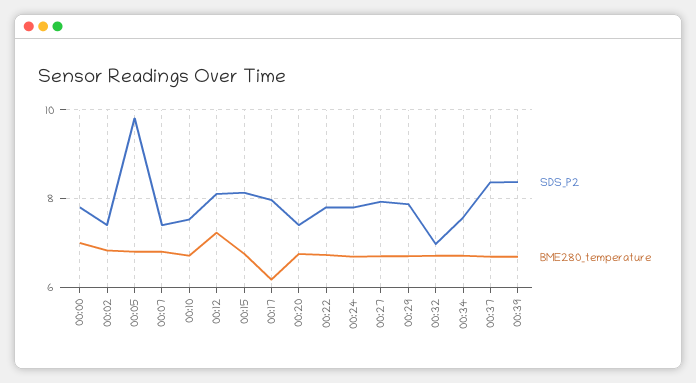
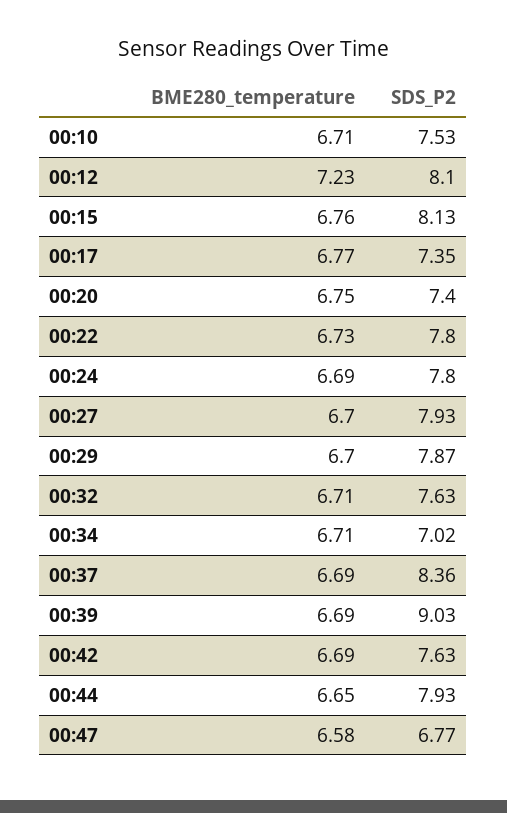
SDS_P2, 00:00: 7.8 -> none
BME280_temperature, 00:00: 7 -> none
SDS_P2, 00:02: 7.4 -> none
BME280_temperature, 00:02: 6.8 -> none
SDS_P2, 00:05: 9.8 -> none
BME280_temperature, 00:05: 6.8 -> none
SDS_P2, 00:07: 7.4 -> none
BME280_temperature, 00:07: 6.8 -> none
SDS_P2, 00:17: 8 -> 7.35
BME280_temperature, 00:17: 6.2 -> 6.77
SDS_P2, 00:32: 7 -> 7.63
SDS_P2, 00:34: 7.6 -> 7.02
SDS_P2, 00:39: 8.4 -> 9.03
BME280_temperature, 00:42: none -> 6.69
SDS_P2, 00:42: none -> 7.63
BME280_temperature, 00:44: none -> 6.65
SDS_P2, 00:44: none -> 7.93
BME280_temperature, 00:47: none -> 6.58
SDS_P2, 00:47: none -> 6.77

